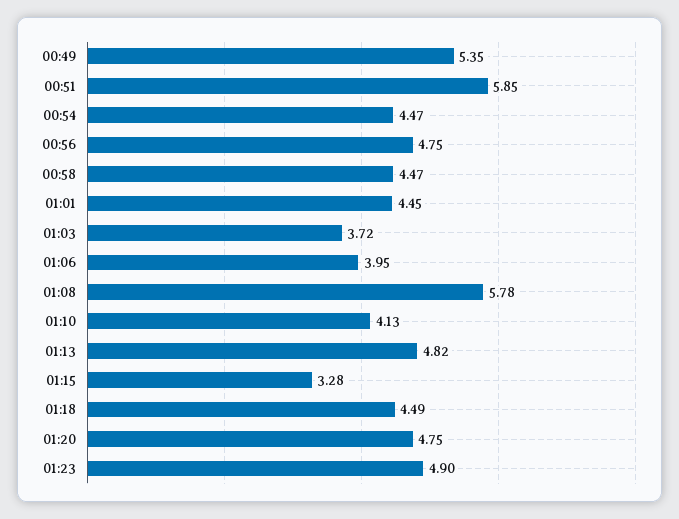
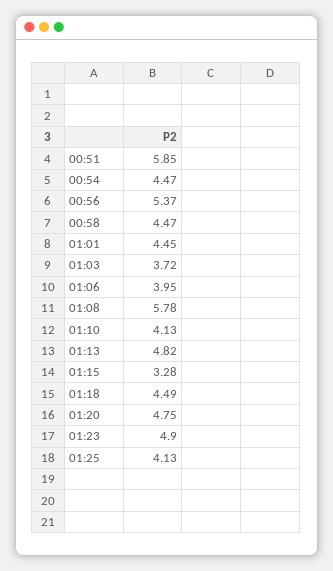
00:49: 5.35 -> none
00:56: 4.75 -> 5.37
01:25: none -> 4.13

